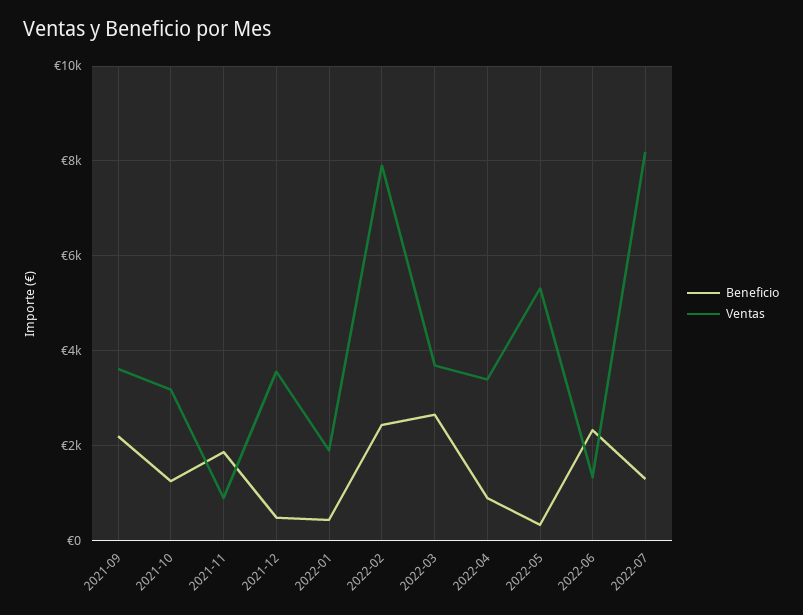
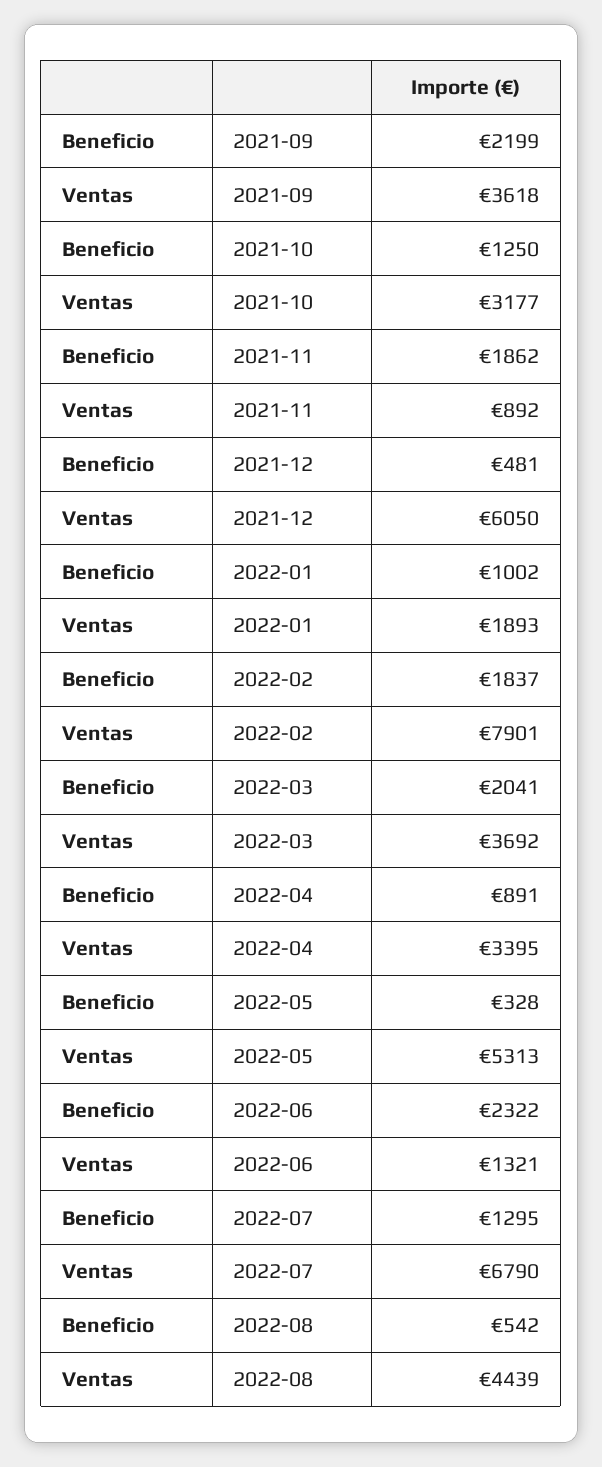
Ventas, 2021-12: 3600 -> 6050
Beneficio, 2022-01: 400 -> 1002
Beneficio, 2022-02: 2400 -> 1837
Beneficio, 2022-03: 2600 -> 2041
Ventas, 2022-07: 8200 -> 6790
Beneficio, 2022-08: none -> 542
Ventas, 2022-08: none -> 4439

